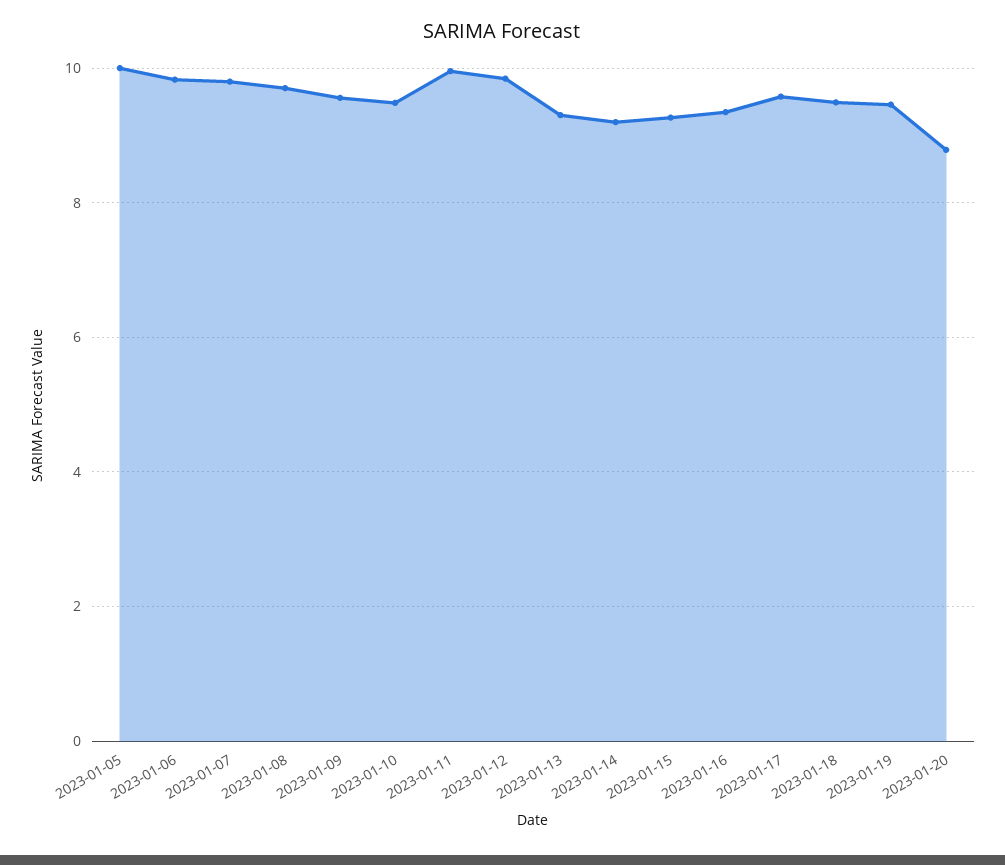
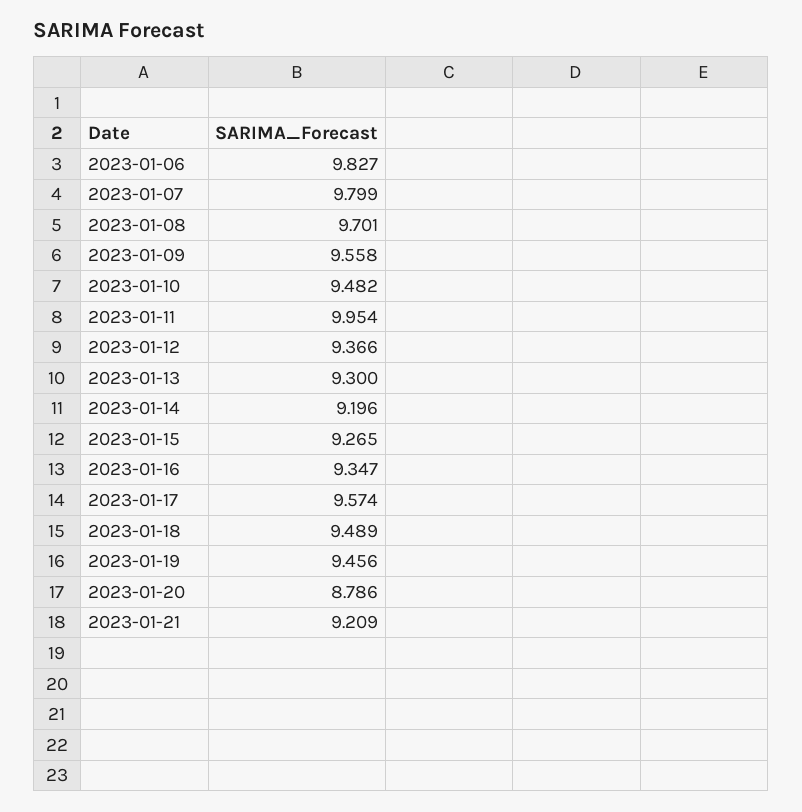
2023-01-05: 10 -> none
2023-01-12: 9.8 -> 9.366
2023-01-21: none -> 9.209

